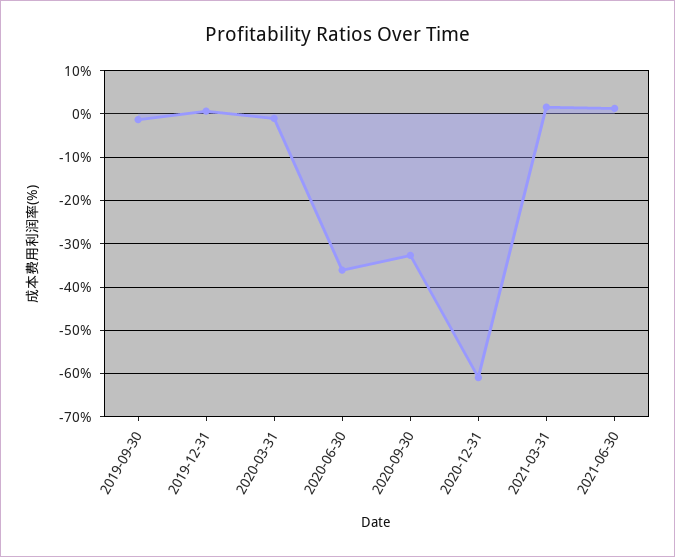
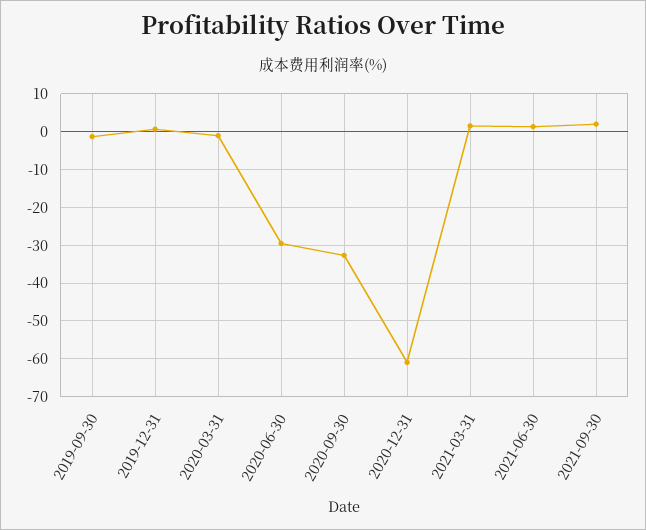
2020-06-30: -36 -> -30
2021-09-30: none -> 2

